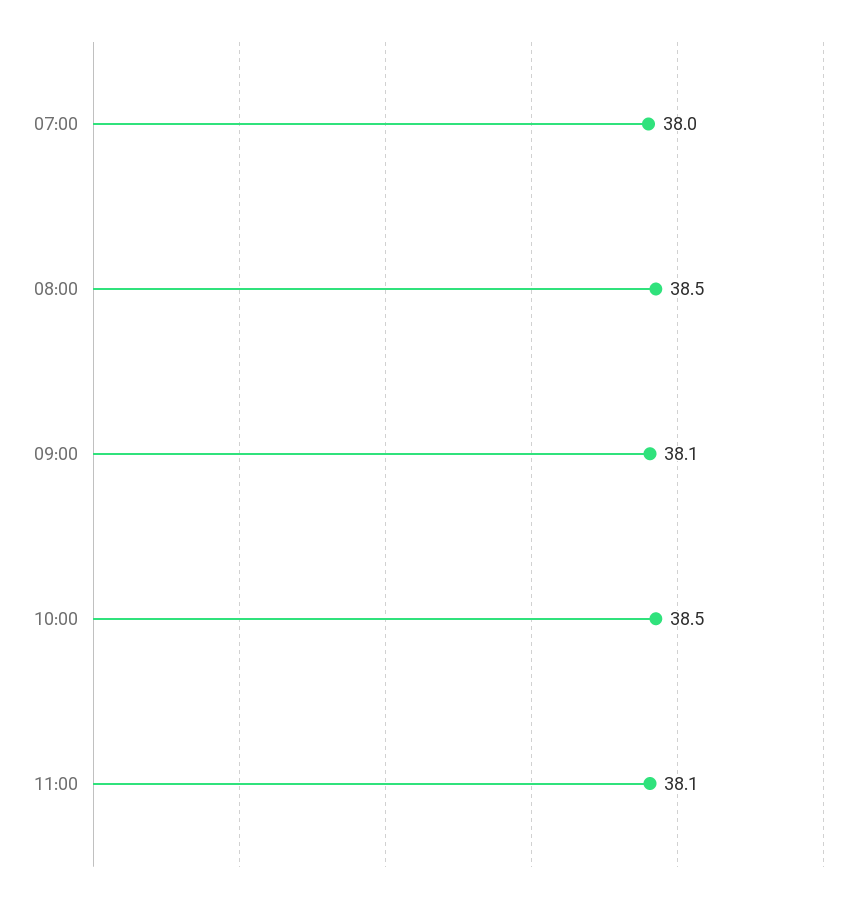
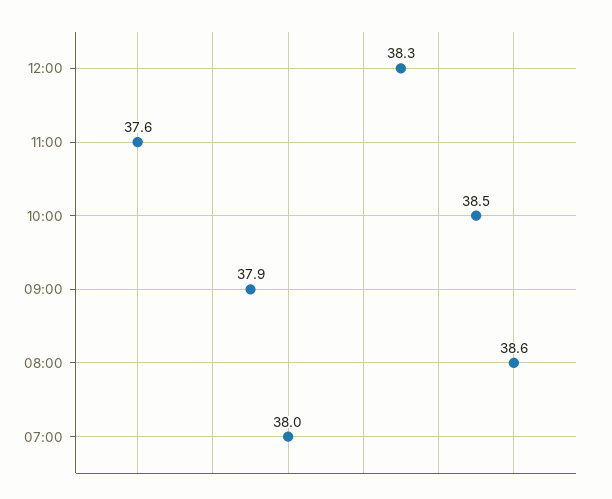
08:00: 38.5 -> 38.6
09:00: 38.1 -> 37.9
11:00: 38.1 -> 37.6
12:00: none -> 38.3

